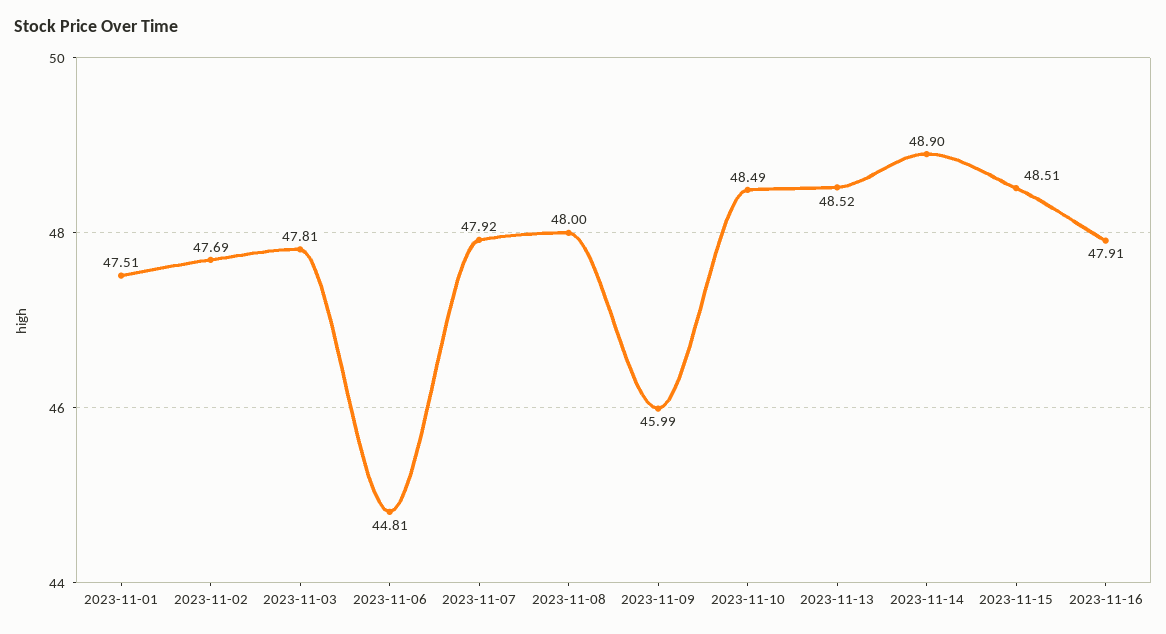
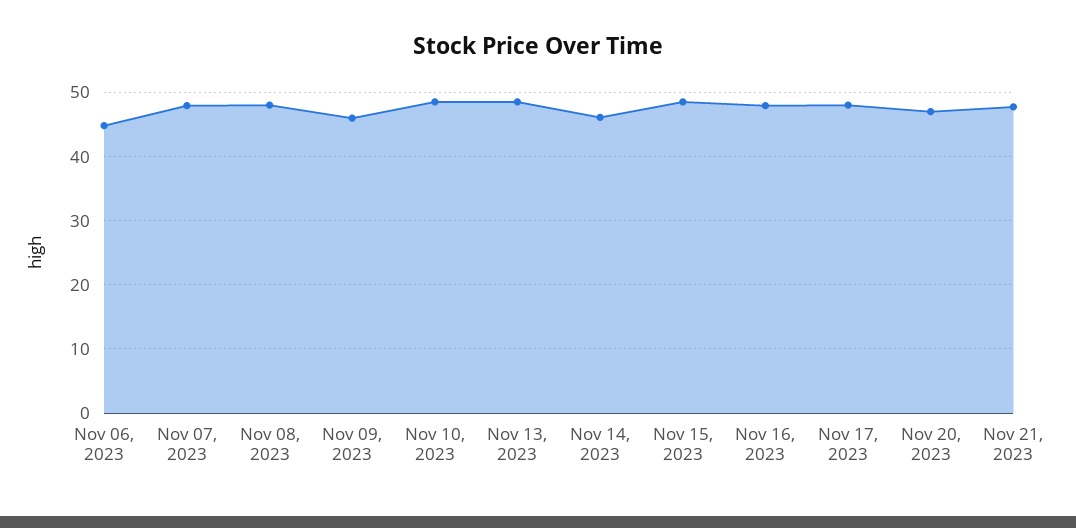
2023-11-01: 47.51 -> none
2023-11-02: 47.69 -> none
2023-11-03: 47.81 -> none
2023-11-14: 48.9 -> 46
Nov 17, 2023: none -> 48
Nov 20, 2023: none -> 47
Nov 21, 2023: none -> 48

